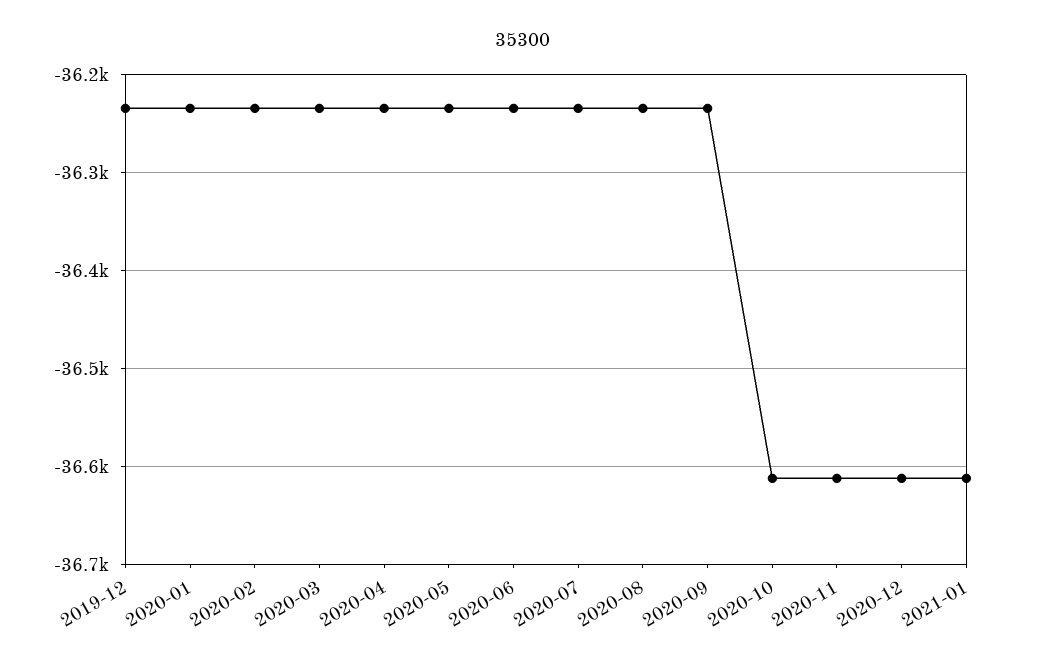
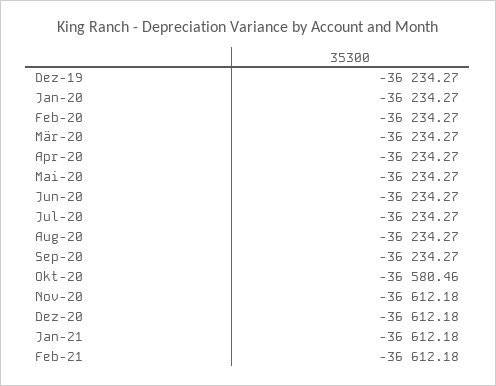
2020-10: -36610 -> -36580.46
Feb-21: none -> -36612.18

